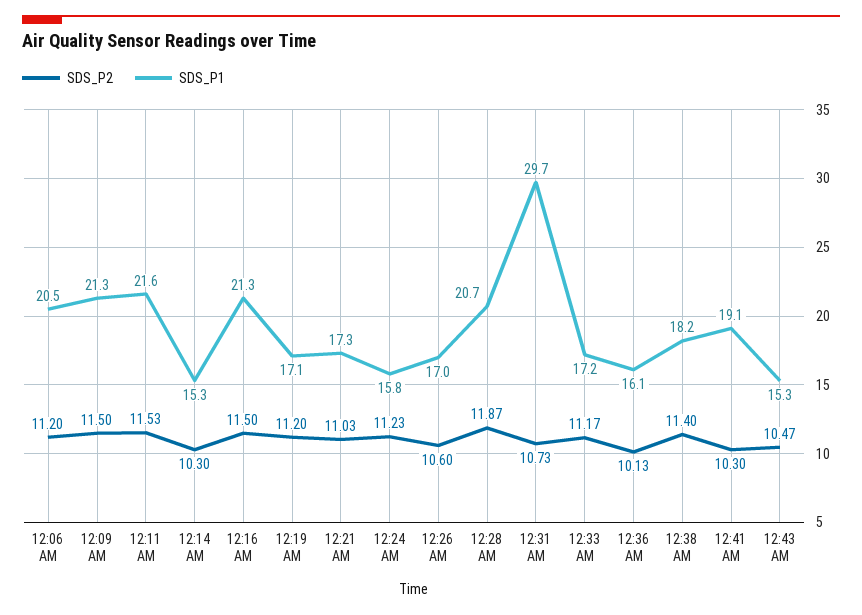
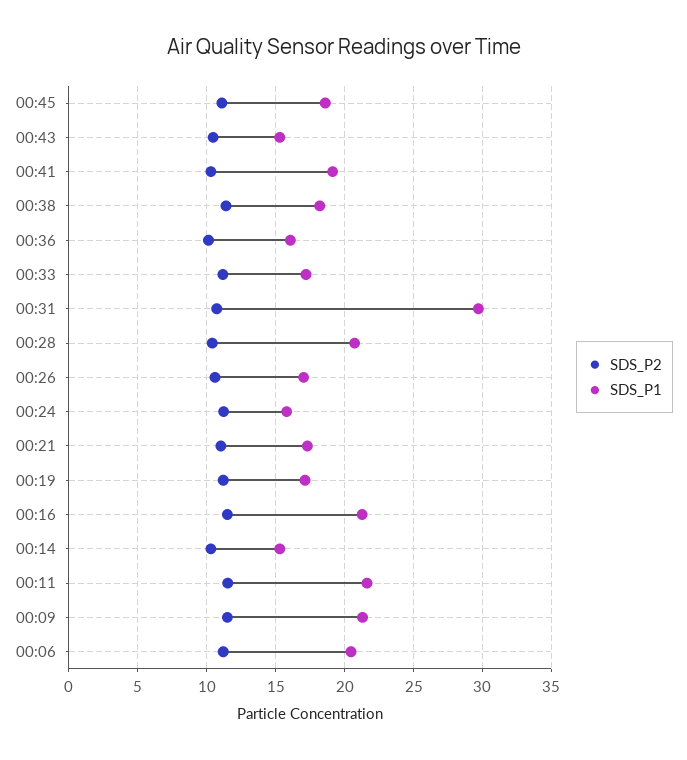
SDS_P2, 12:28 AM: 11.87 -> 10.5
SDS_P2, 00:45: none -> 11
SDS_P1, 00:45: none -> 18.5

